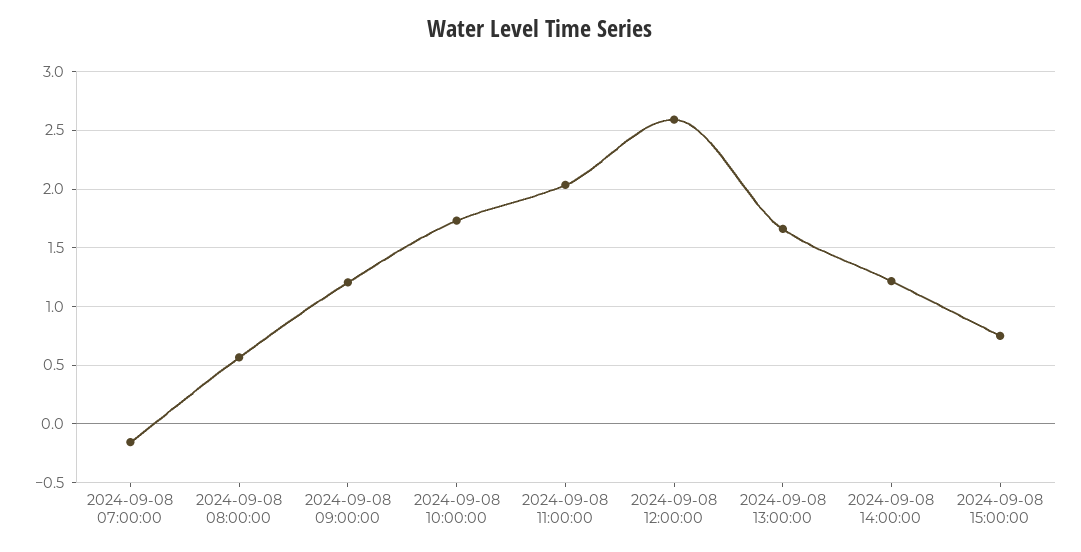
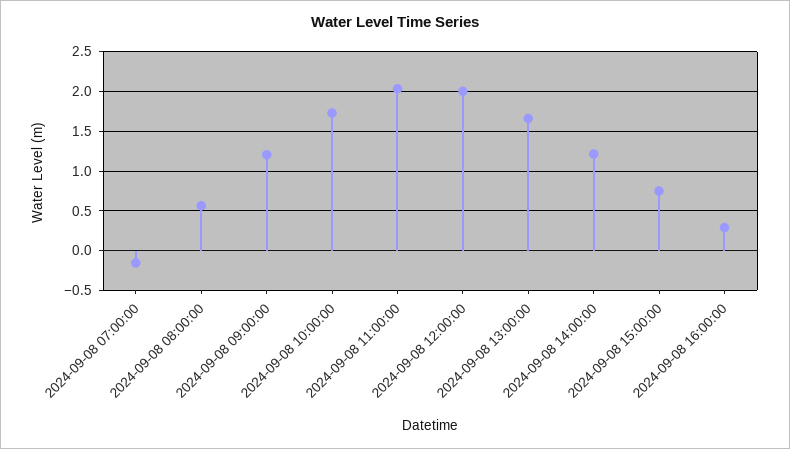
2024-09-08 12:00:00: 2.6 -> 2
2024-09-08 16:00:00: none -> 0.3

